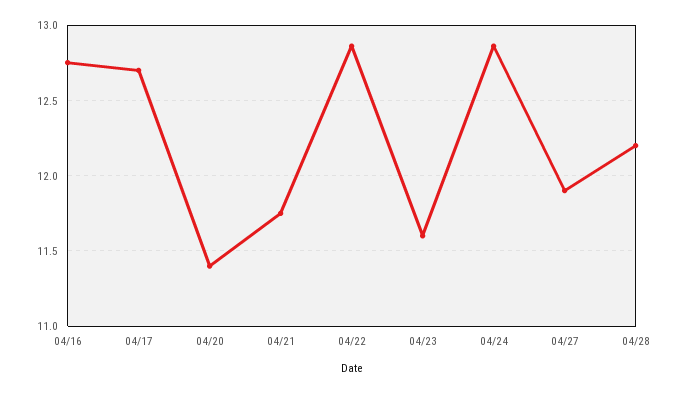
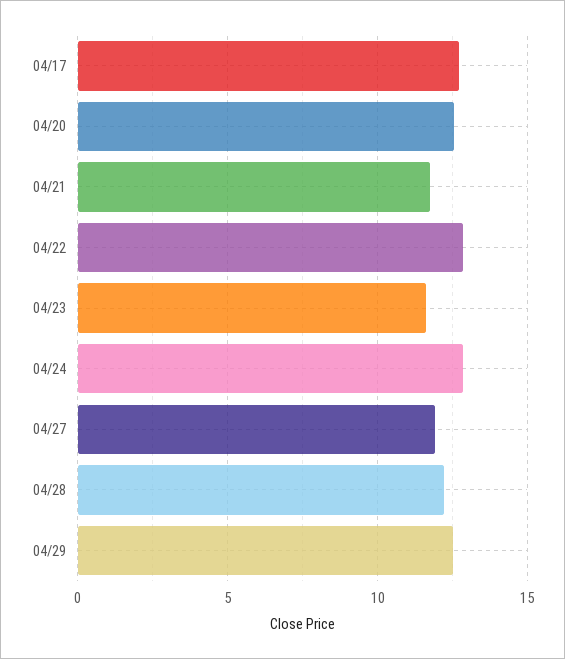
04/16: 12.75 -> none
04/20: 11.4 -> 12.5
04/29: none -> 12.5

